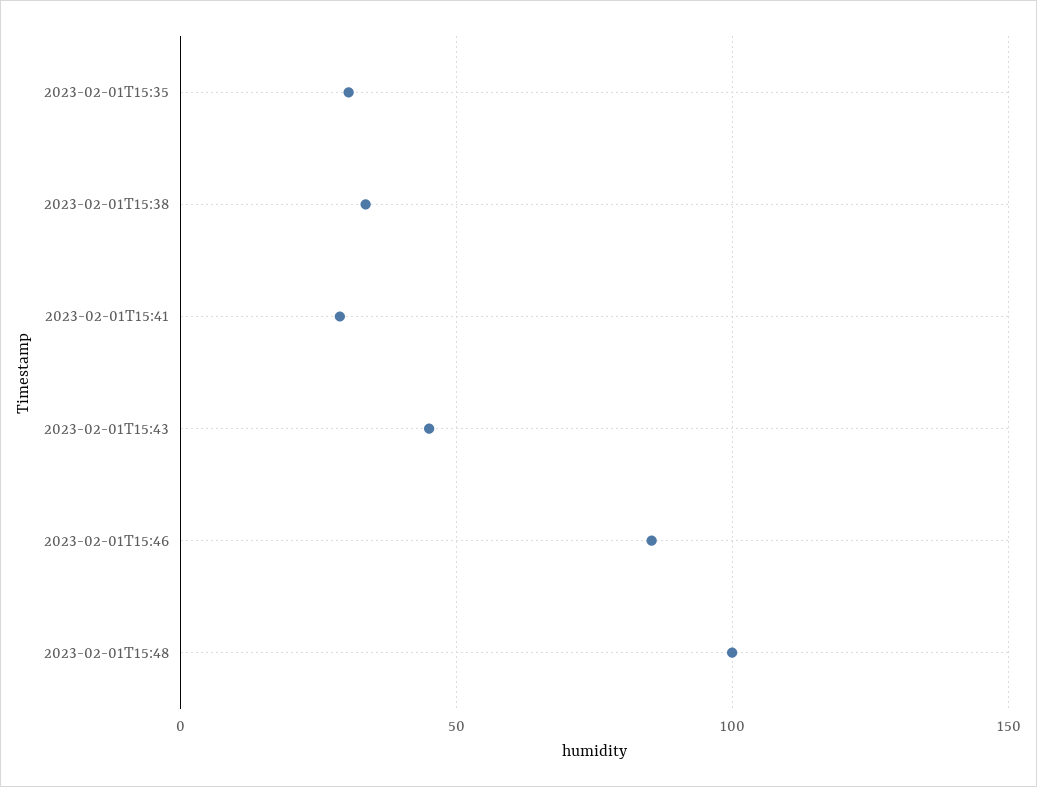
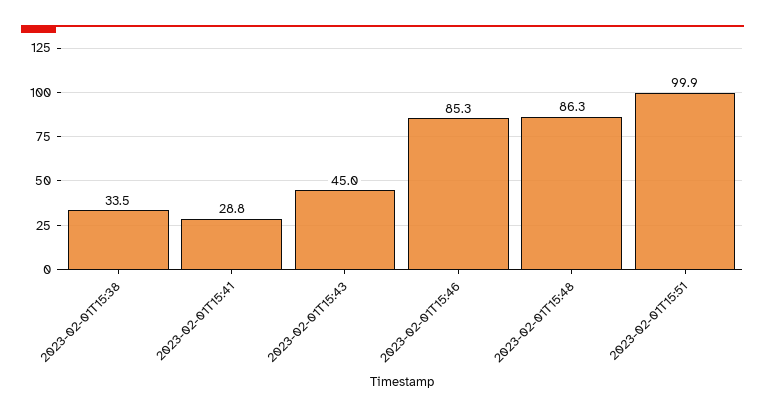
2023-02-01T15:35: 30 -> none
2023-02-01T15:48: 100 -> 86.3
2023-02-01T15:51: none -> 99.9

